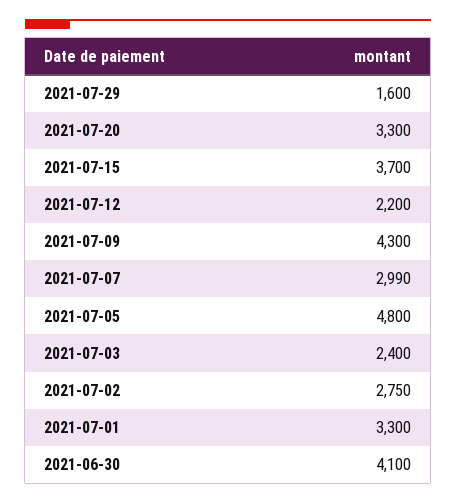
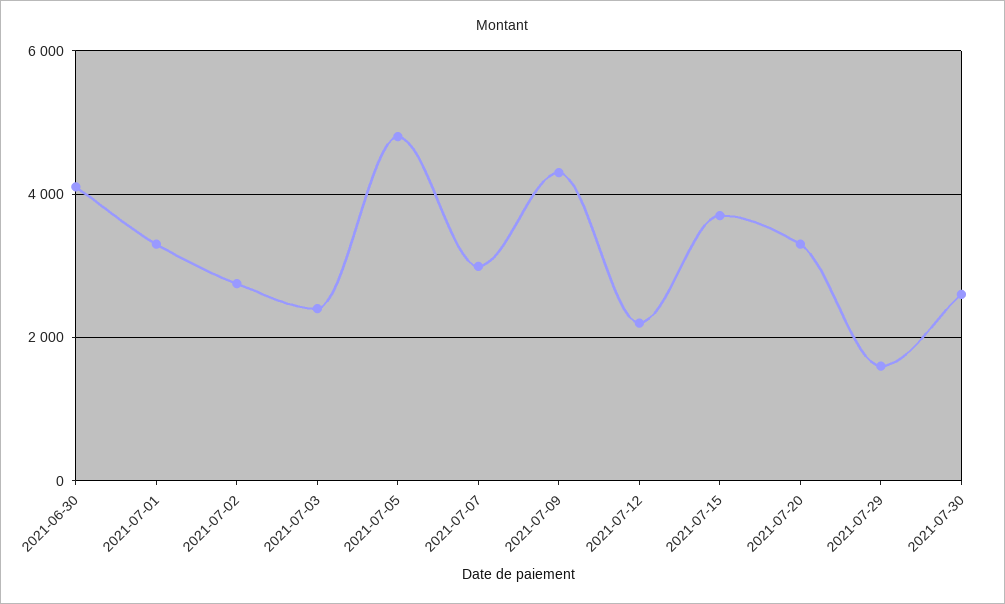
2021-07-30: none -> 2600

